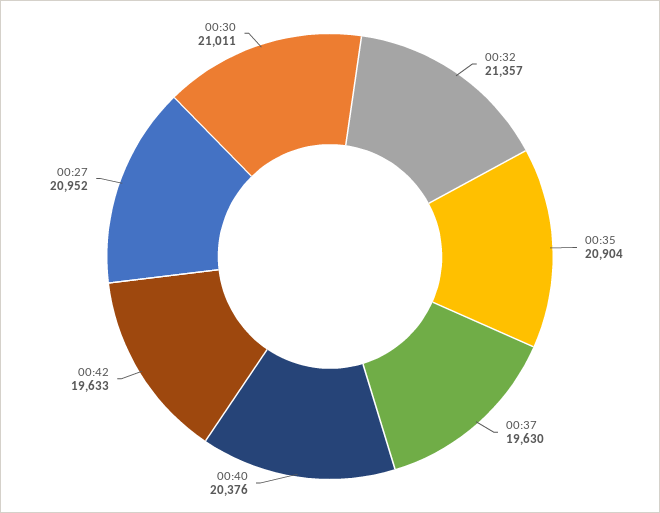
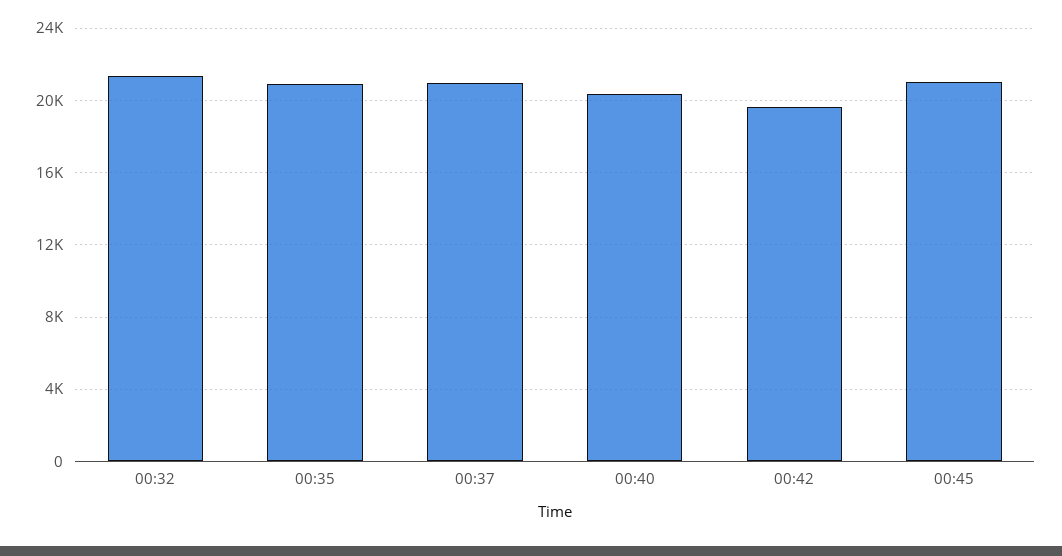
00:37: 19630 -> 21000
00:27: 20952 -> none
00:30: 21011 -> none
00:45: none -> 21000

